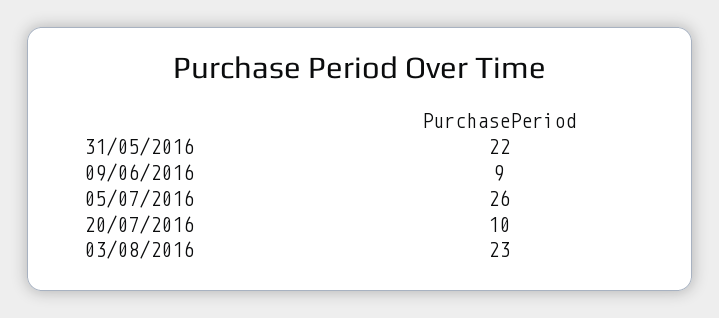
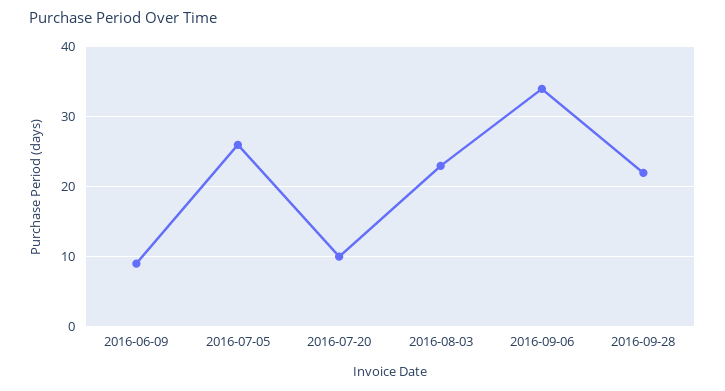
31/05/2016: 22 -> none
2016-09-06: none -> 34
2016-09-28: none -> 22

